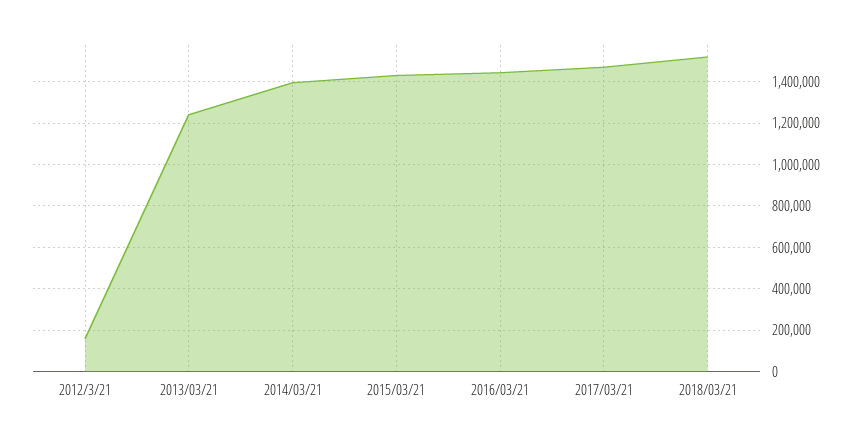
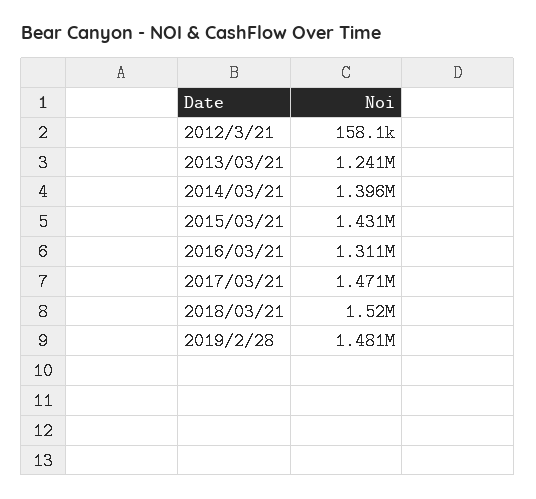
2016/03/21: 1450000 -> 1311000
2019/2/28: none -> 1481000

